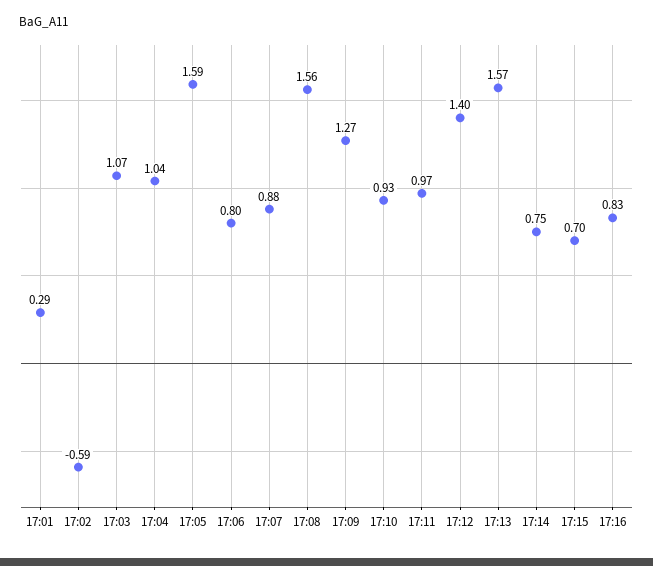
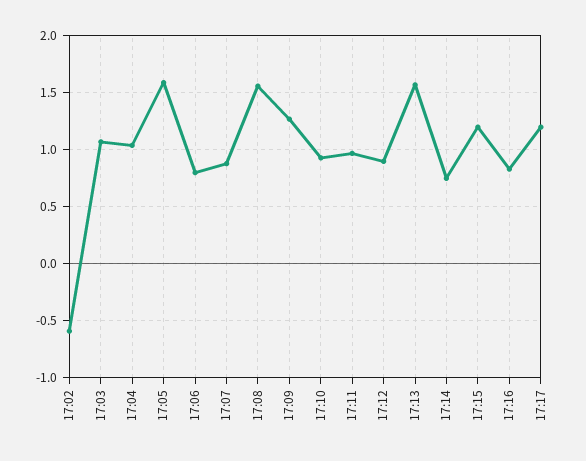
17:01: 0.29 -> none
17:12: 1.4 -> 0.9
17:15: 0.7 -> 1.2
17:17: none -> 1.2

